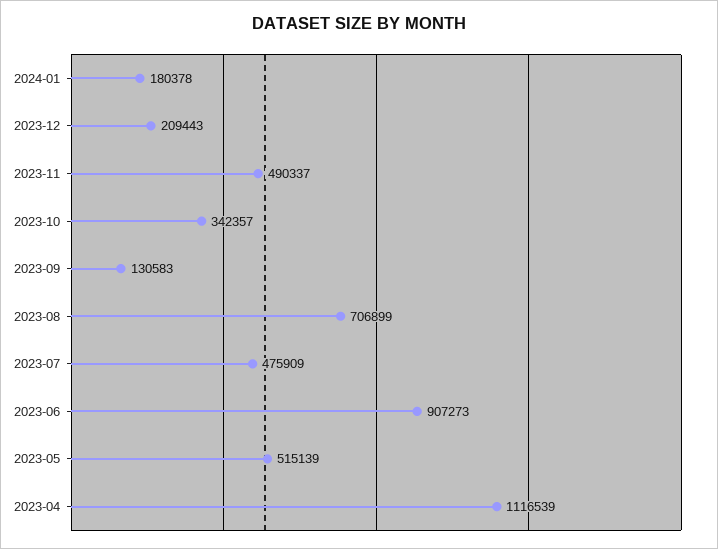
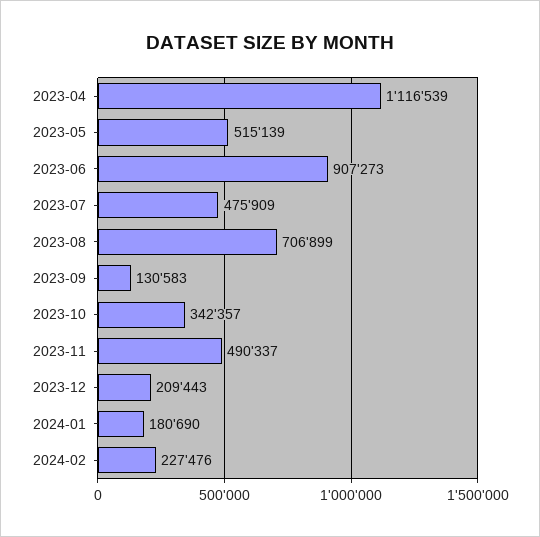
2024-01: 180378 -> 180690
2024-02: none -> 227476

